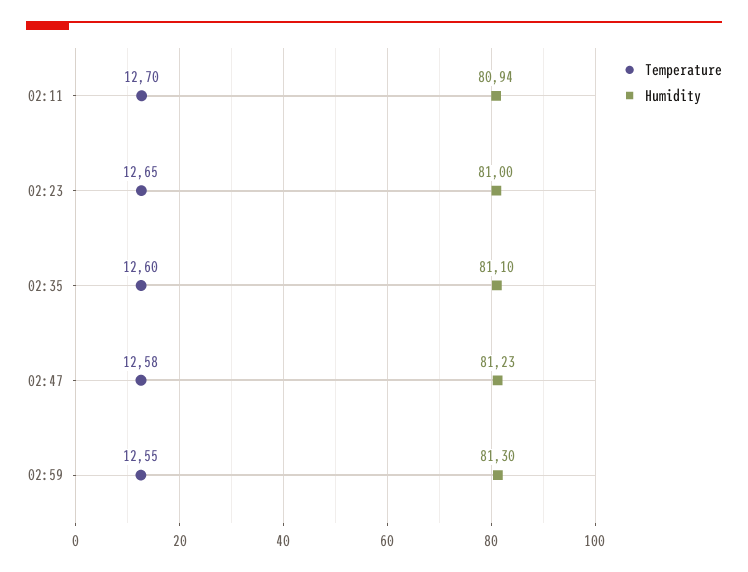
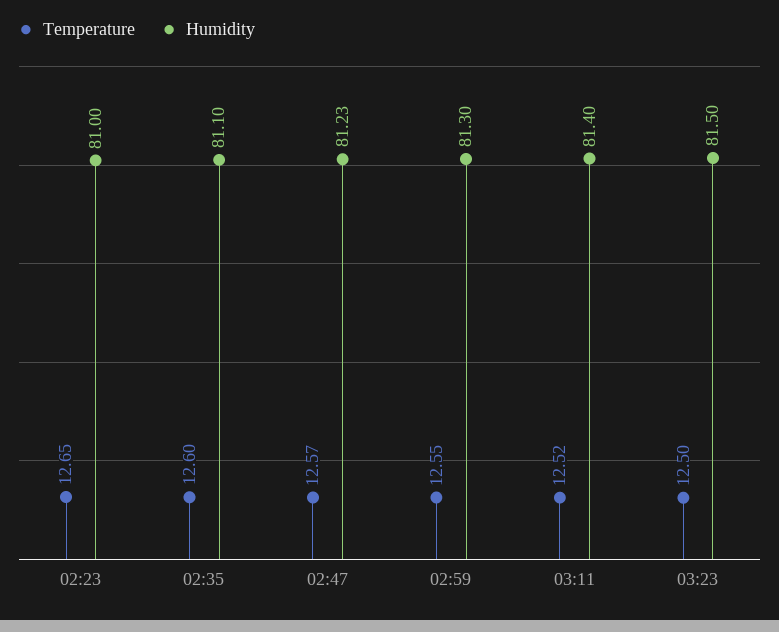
Temperature, 02:11: 12.7 -> none
Humidity, 02:11: 80.94 -> none
Temperature, 02:47: 12.58 -> 12.57
Temperature, 03:11: none -> 12.52
Humidity, 03:11: none -> 81.4
Temperature, 03:23: none -> 12.5
Humidity, 03:23: none -> 81.5

